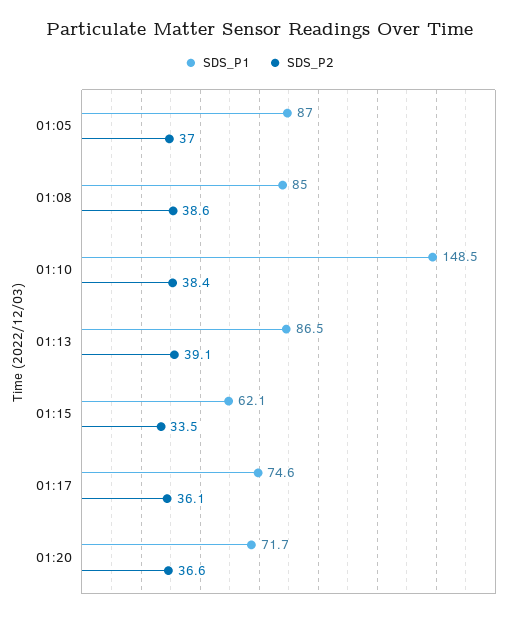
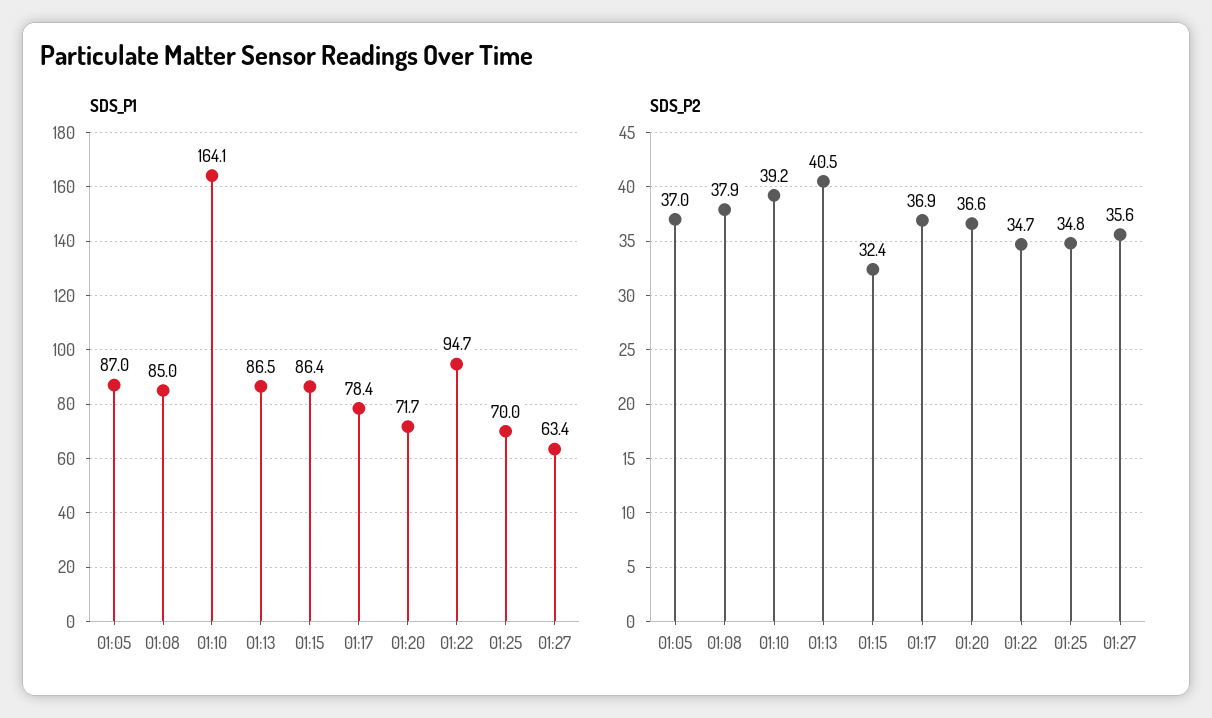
SDS_P2, 01:08: 38.6 -> 37.9
SDS_P1, 01:10: 148.5 -> 164.1
SDS_P2, 01:10: 38.4 -> 39.2
SDS_P2, 01:13: 39.1 -> 40.5
SDS_P1, 01:15: 62.1 -> 86.4
SDS_P2, 01:15: 33.5 -> 32.4
SDS_P1, 01:17: 74.6 -> 78.4
SDS_P2, 01:17: 36.1 -> 36.9
SDS_P1, 01:22: none -> 94.7
SDS_P1, 01:25: none -> 70
SDS_P1, 01:27: none -> 63.4
SDS_P2, 01:22: none -> 34.7
SDS_P2, 01:25: none -> 34.8
SDS_P2, 01:27: none -> 35.6

